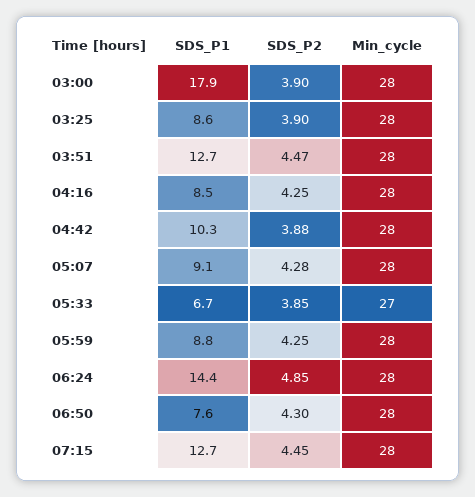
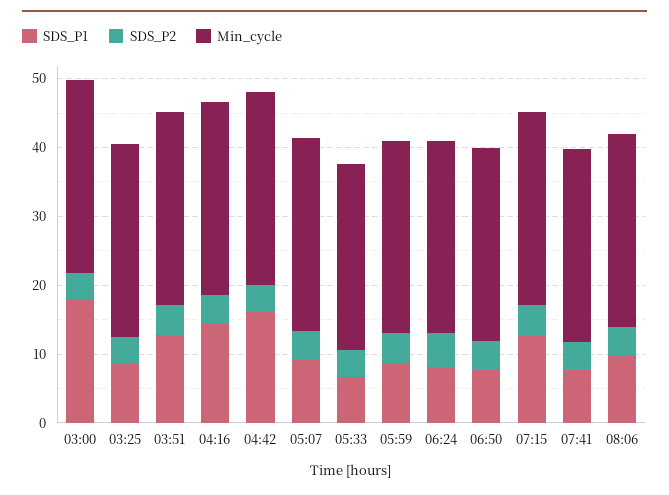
SDS_P1, 04:16: 8.5 -> 14
SDS_P1, 04:42: 10.3 -> 16
SDS_P1, 06:24: 14.4 -> 8
SDS_P1, 07:41: none -> 8
SDS_P2, 07:41: none -> 4
Min_cycle, 07:41: none -> 28
SDS_P1, 08:06: none -> 10
SDS_P2, 08:06: none -> 4
Min_cycle, 08:06: none -> 28

